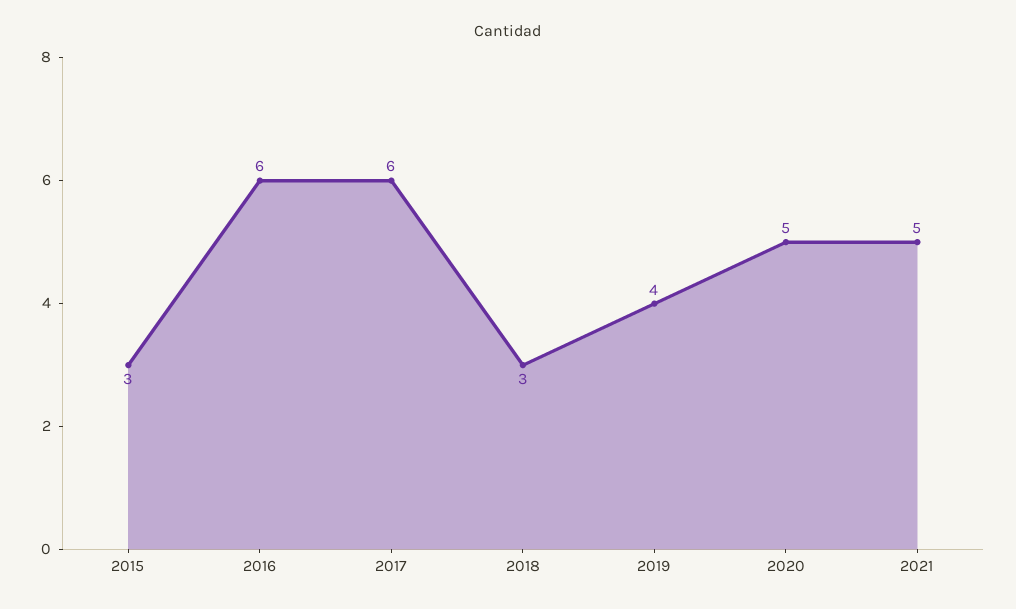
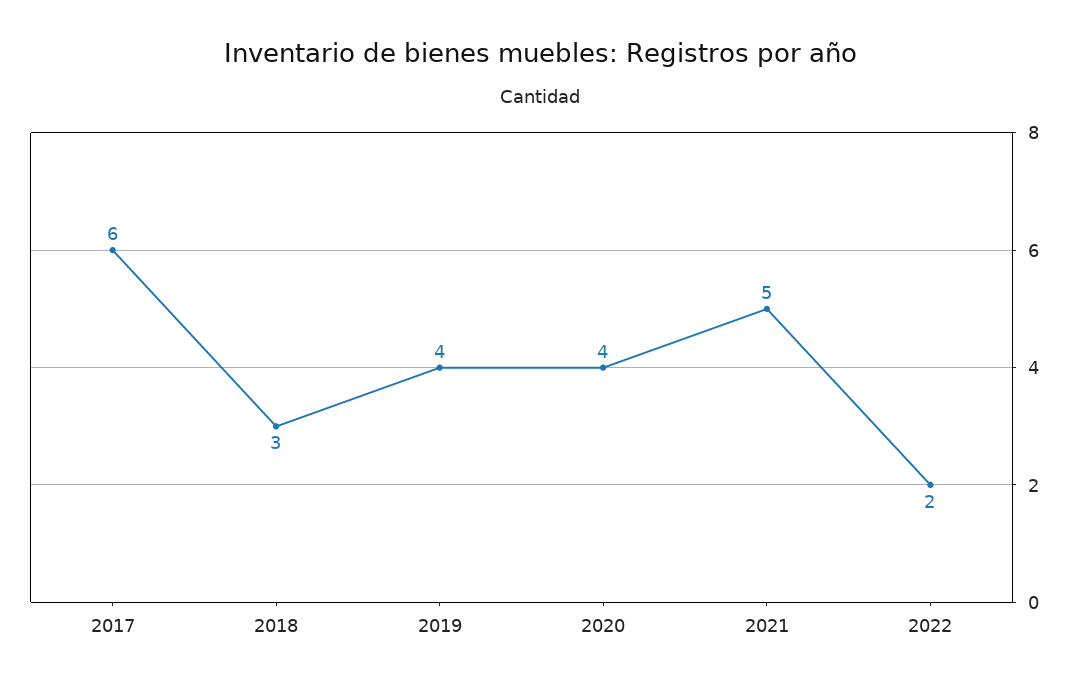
2015: 3 -> none
2016: 6 -> none
2020: 5 -> 4
2022: none -> 2

